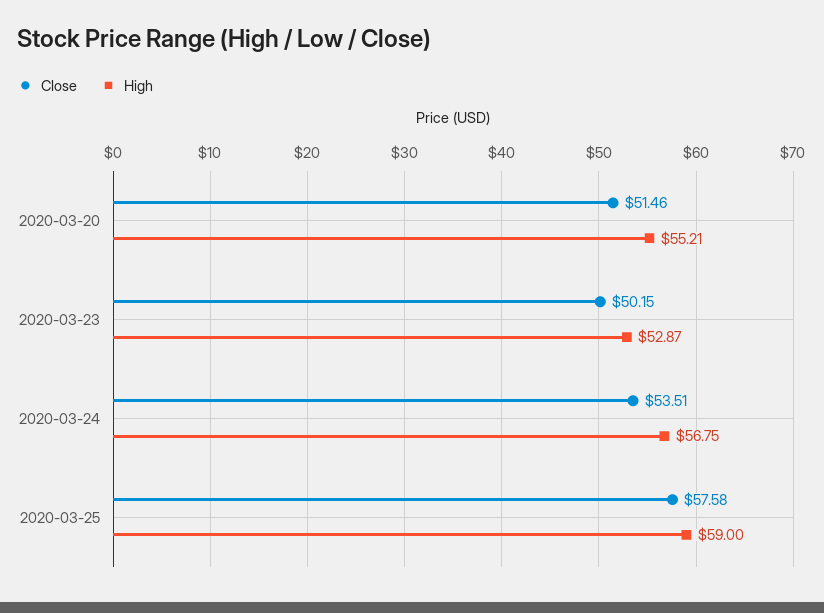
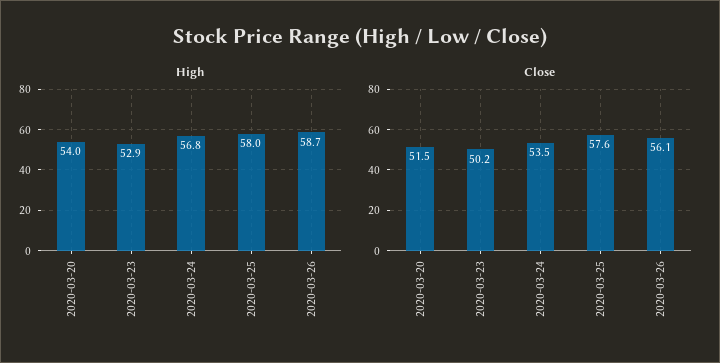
High, 2020-03-20: 55.21 -> 54
High, 2020-03-25: 59 -> 58
High, 2020-03-26: none -> 58.7
Close, 2020-03-26: none -> 56.1

